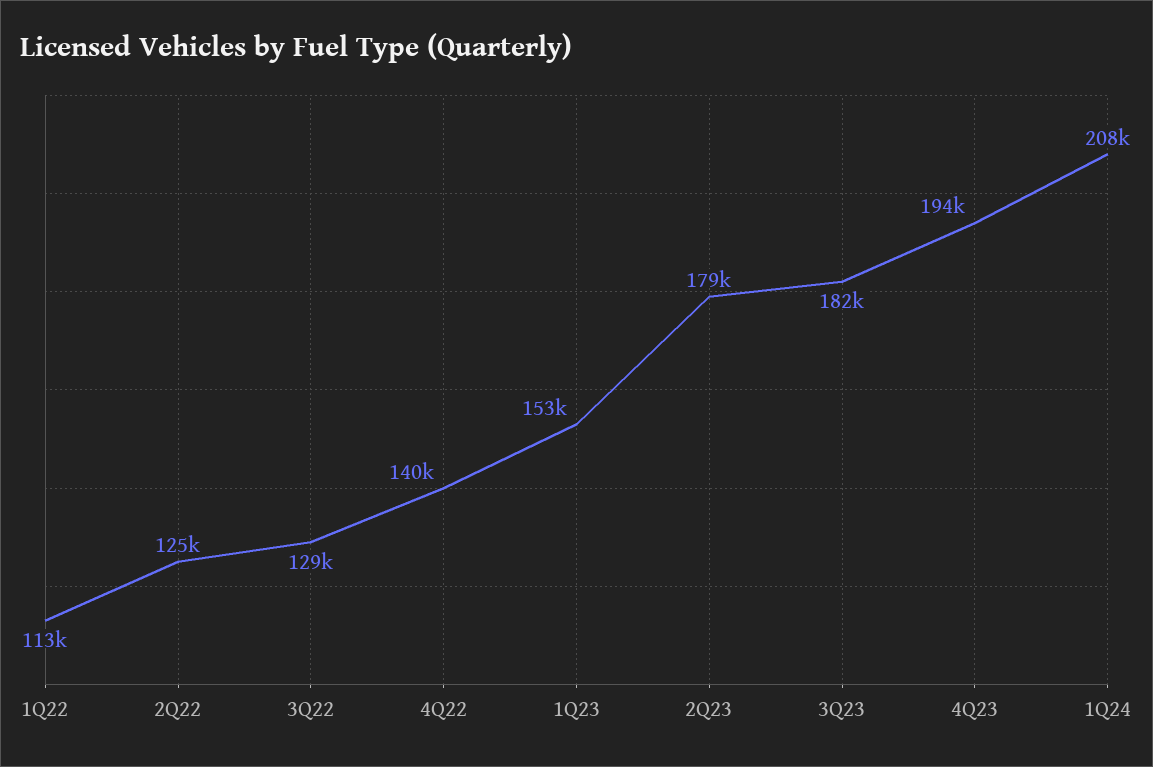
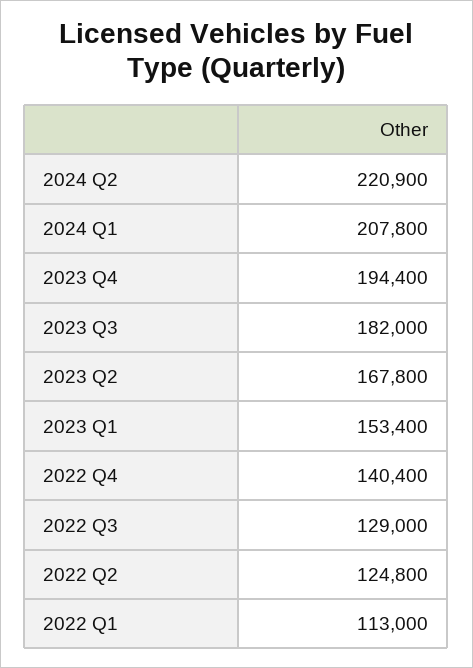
2Q23: 179000 -> 167800
2024 Q2: none -> 220900

